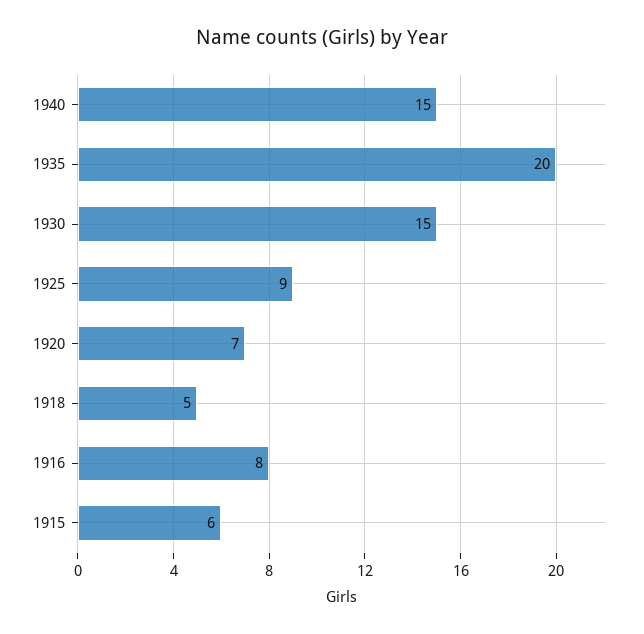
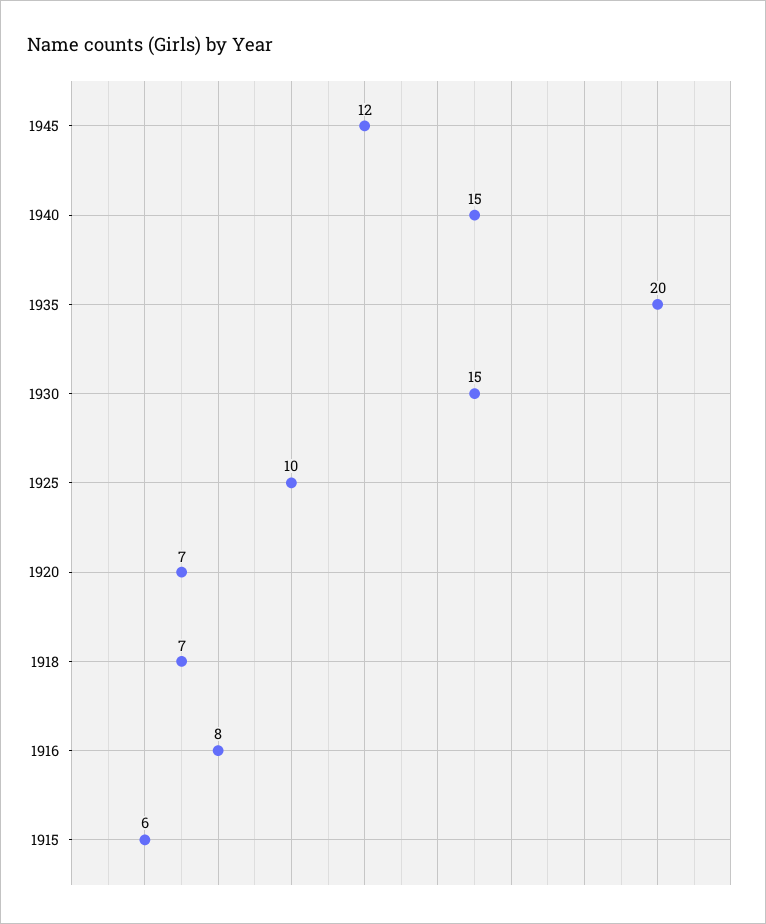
1925: 9 -> 10
1918: 5 -> 7
1945: none -> 12

